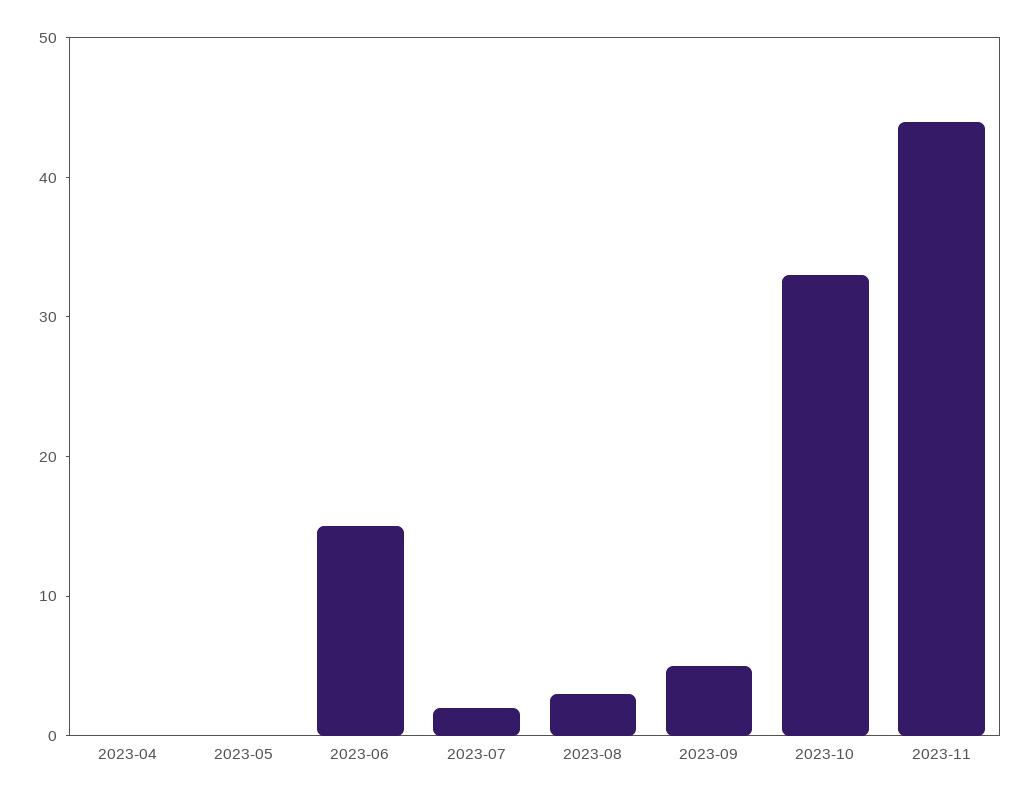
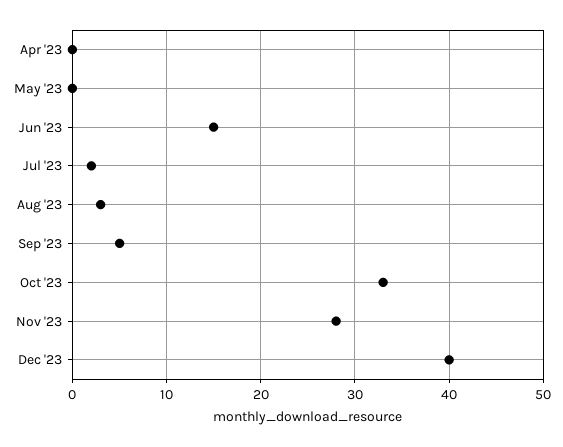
2023-11: 44 -> 28
Dec '23: none -> 40

